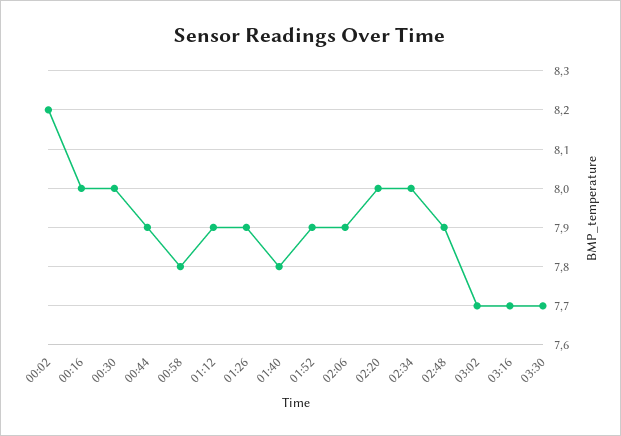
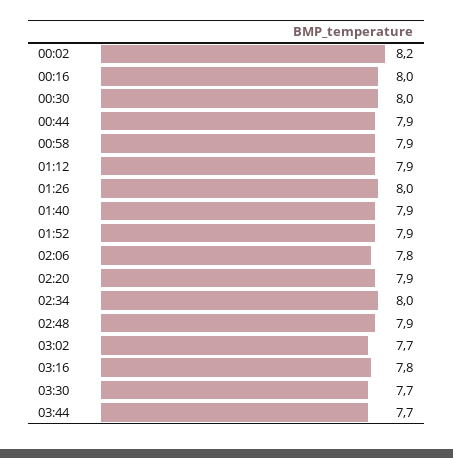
00:58: 7.8 -> 7.9
01:26: 7.9 -> 8
01:40: 7.8 -> 7.9
02:06: 7.9 -> 7.8
02:20: 8 -> 7.9
03:16: 7.7 -> 7.8
03:44: none -> 7.7

